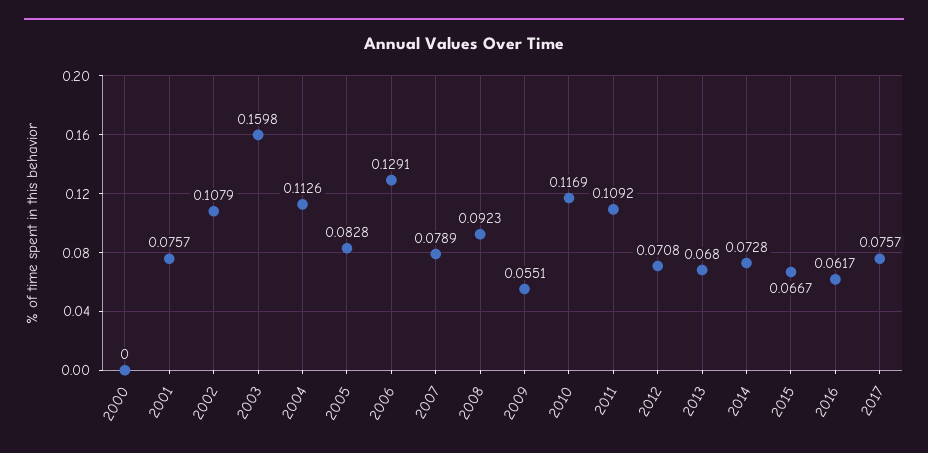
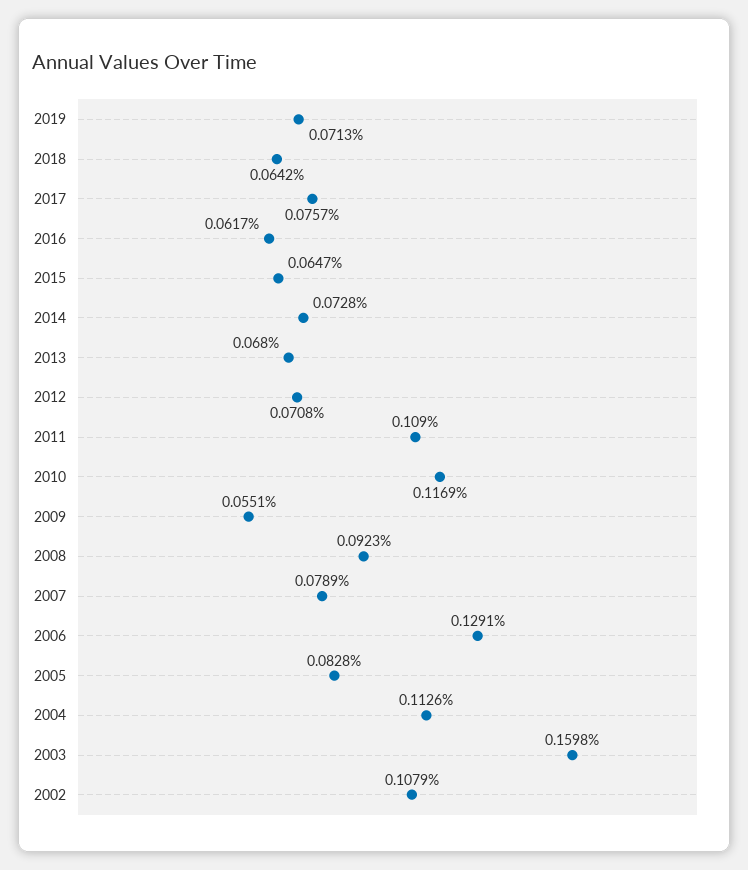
2000: 0 -> none
2001: 0.0757 -> none
2011: 0.1092 -> 0.109
2015: 0.0667 -> 0.0647
2019: none -> 0.0713
2018: none -> 0.0642

